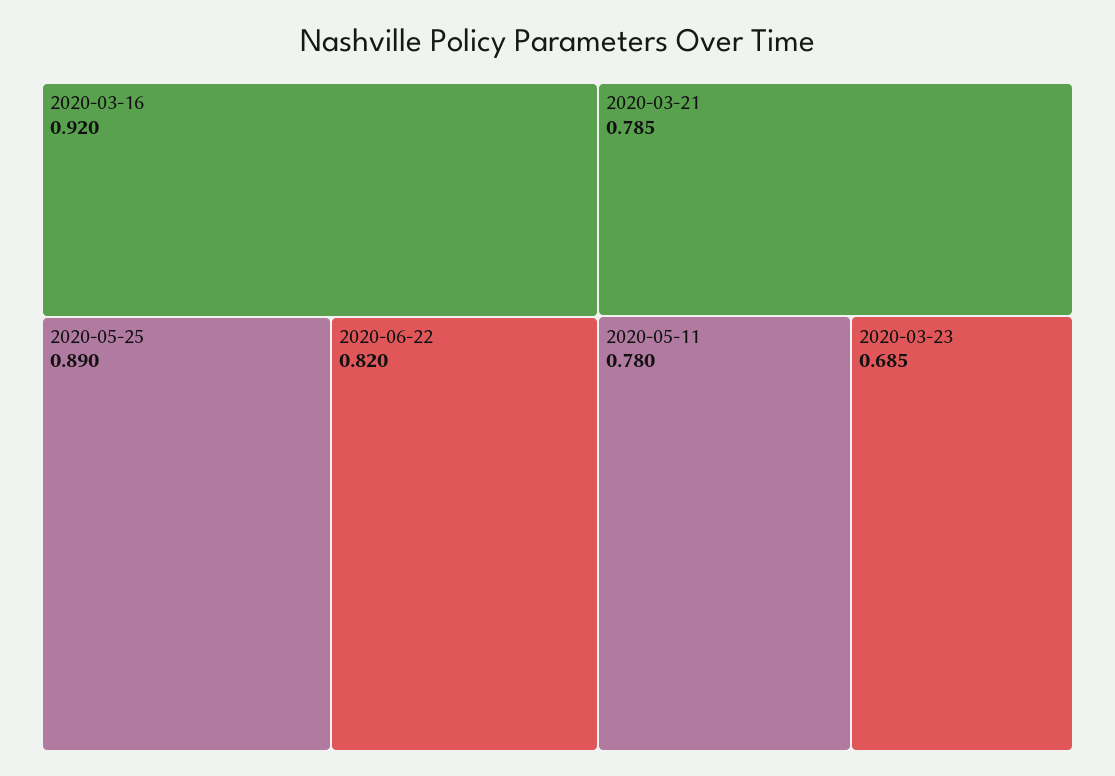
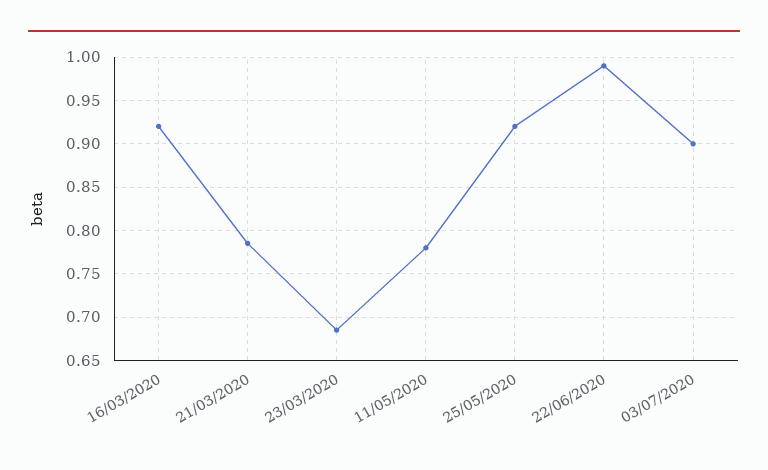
2020-05-25: 0.89 -> 0.92
2020-06-22: 0.82 -> 0.99
03/07/2020: none -> 0.9

